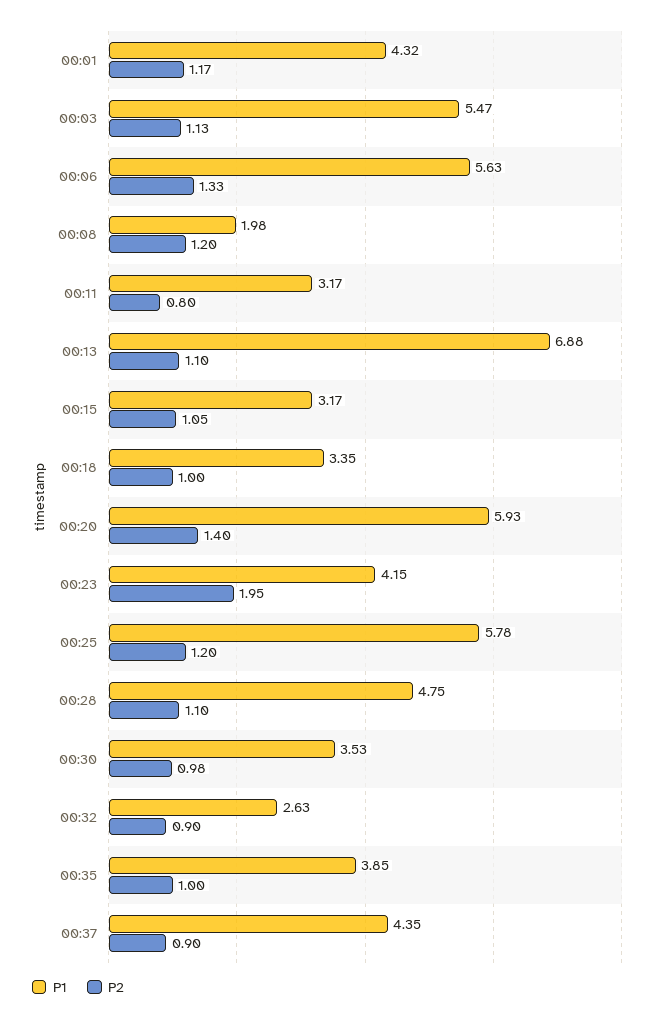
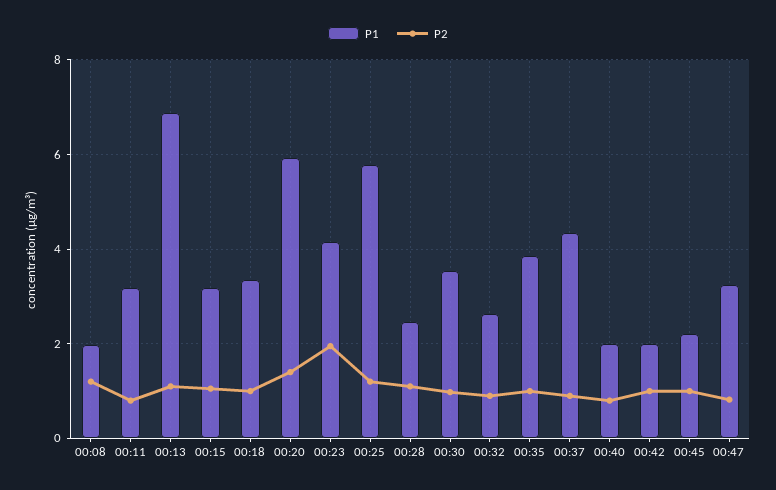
P1, 00:01: 4.32 -> none
P2, 00:01: 1.17 -> none
P1, 00:03: 5.47 -> none
P2, 00:03: 1.13 -> none
P1, 00:06: 5.63 -> none
P2, 00:06: 1.33 -> none
P1, 00:28: 4.75 -> 2.4
P1, 00:40: none -> 2
P2, 00:40: none -> 0.8
P1, 00:42: none -> 2
P2, 00:42: none -> 1
P1, 00:45: none -> 2.2
P2, 00:45: none -> 1
P1, 00:47: none -> 3.2
P2, 00:47: none -> 0.8

